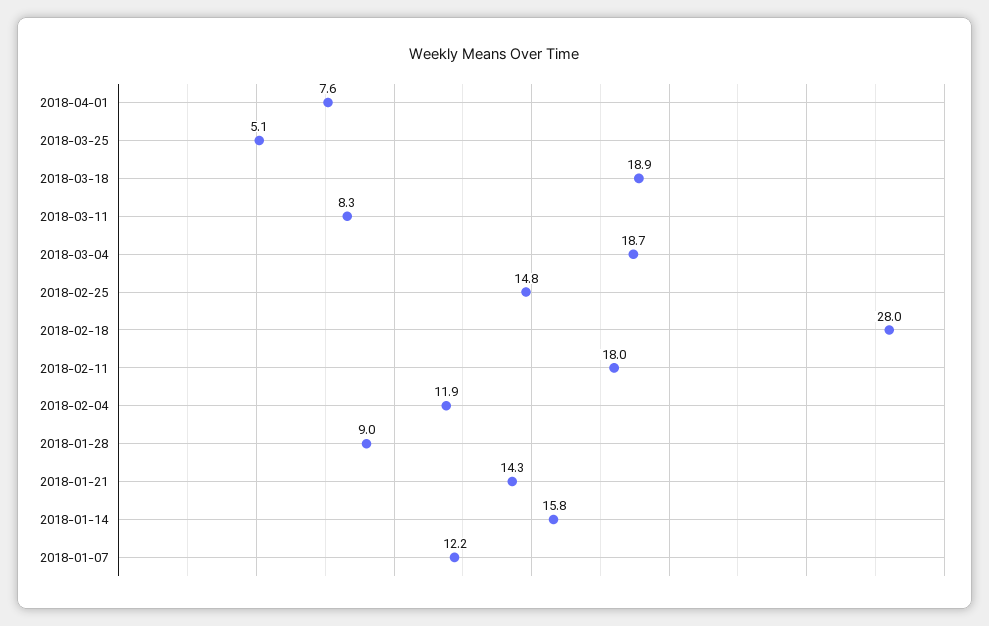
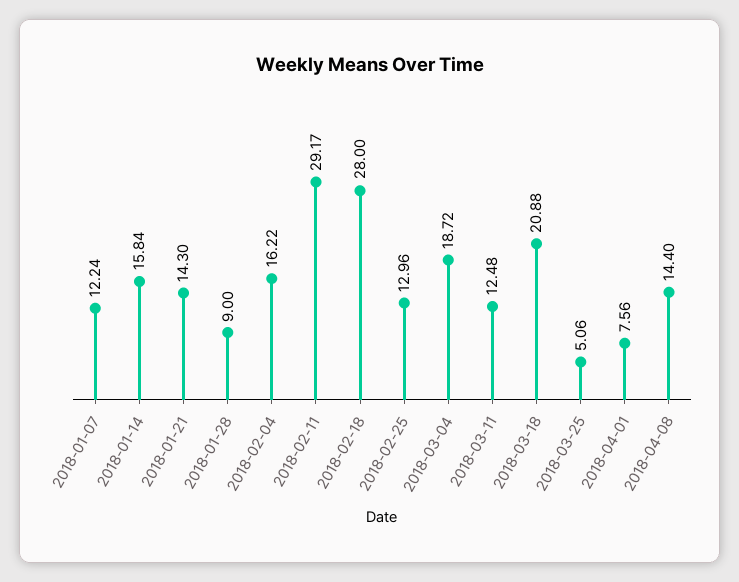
2018-03-18: 18.9 -> 20.88
2018-03-11: 8.3 -> 12.48
2018-02-25: 14.8 -> 12.96
2018-02-11: 18 -> 29.17
2018-02-04: 11.9 -> 16.22
2018-04-08: none -> 14.4

